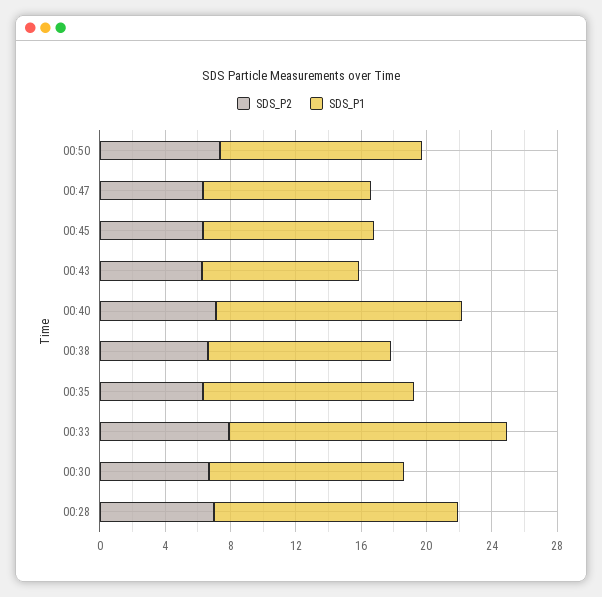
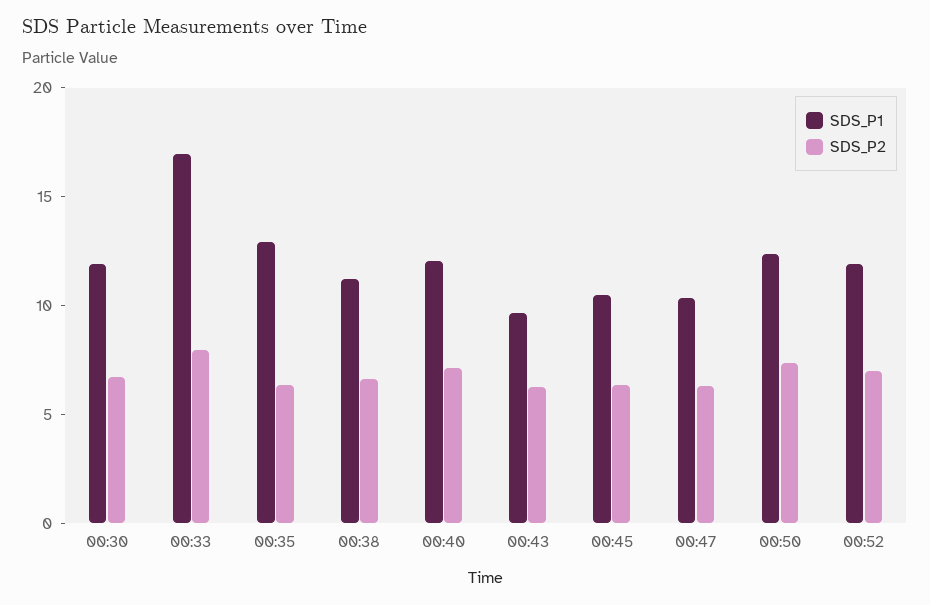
SDS_P1, 00:40: 15 -> 12
SDS_P2, 00:28: 7 -> none
SDS_P1, 00:28: 15 -> none
SDS_P1, 00:52: none -> 12
SDS_P2, 00:52: none -> 7

